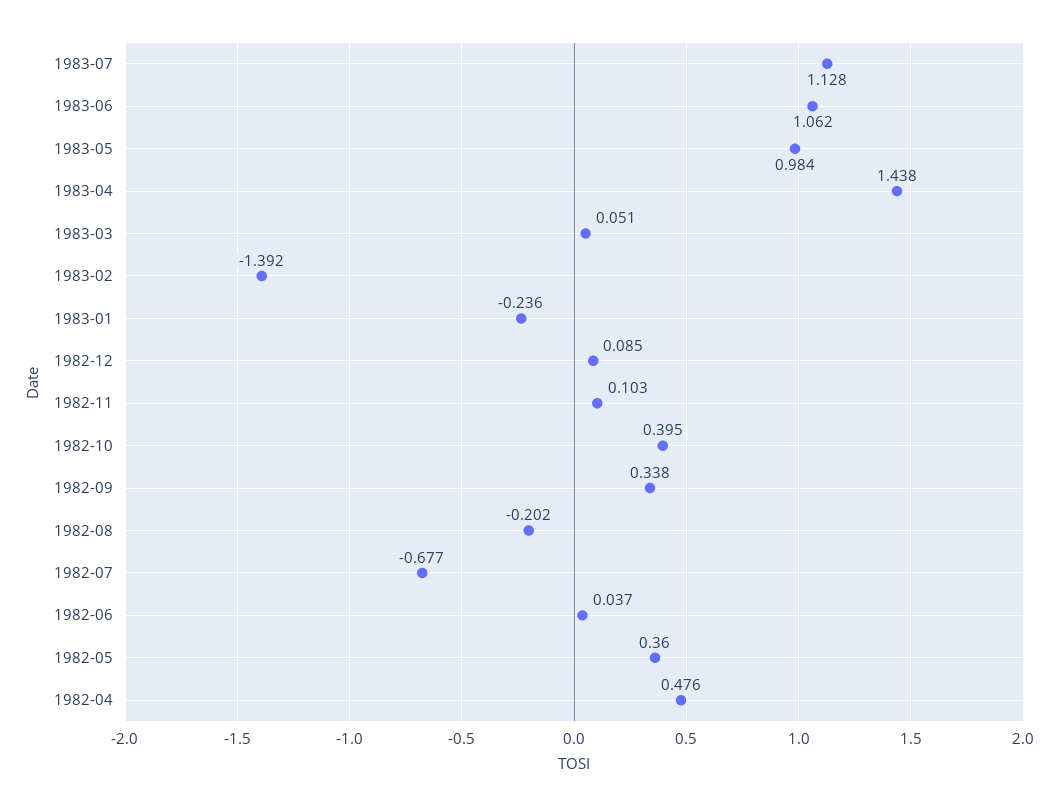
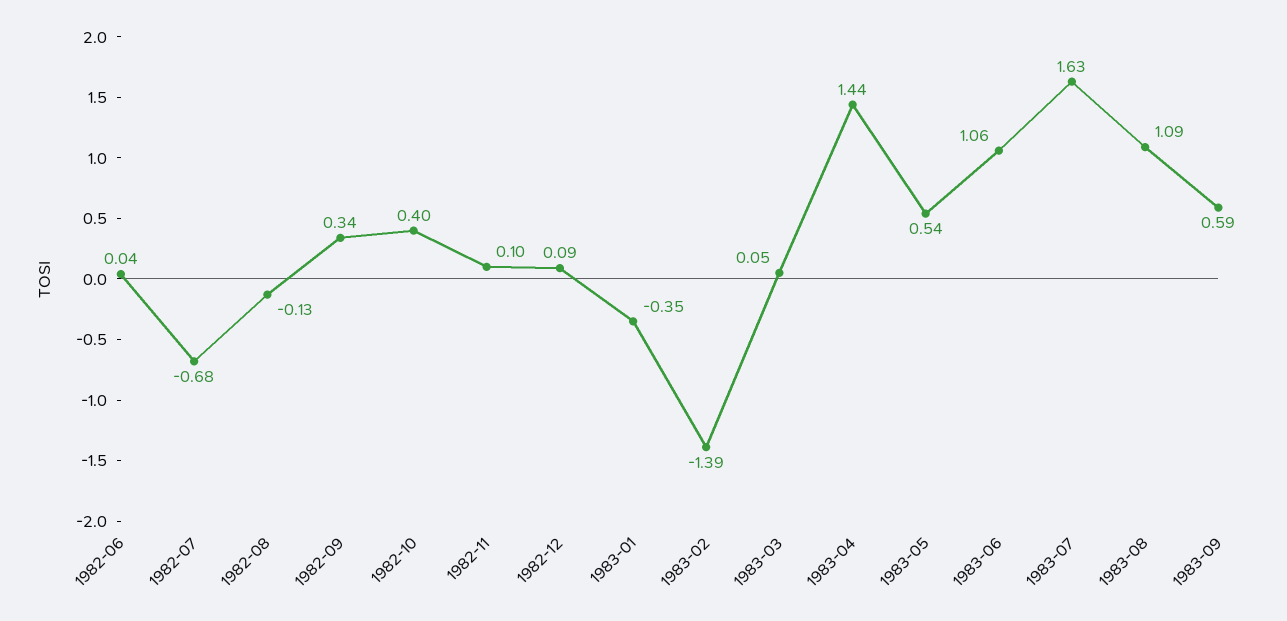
1983-07: 1.128 -> 1.63
1983-05: 0.984 -> 0.54
1983-01: -0.236 -> -0.35
1982-08: -0.202 -> -0.13
1982-05: 0.36 -> none
1982-04: 0.476 -> none
1983-08: none -> 1.09
1983-09: none -> 0.59

